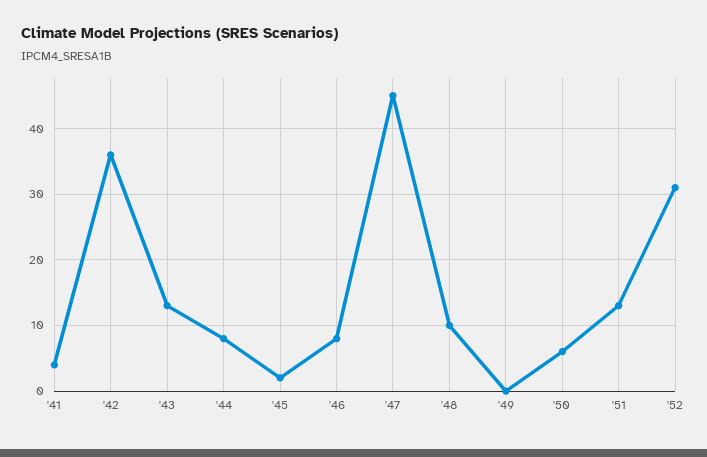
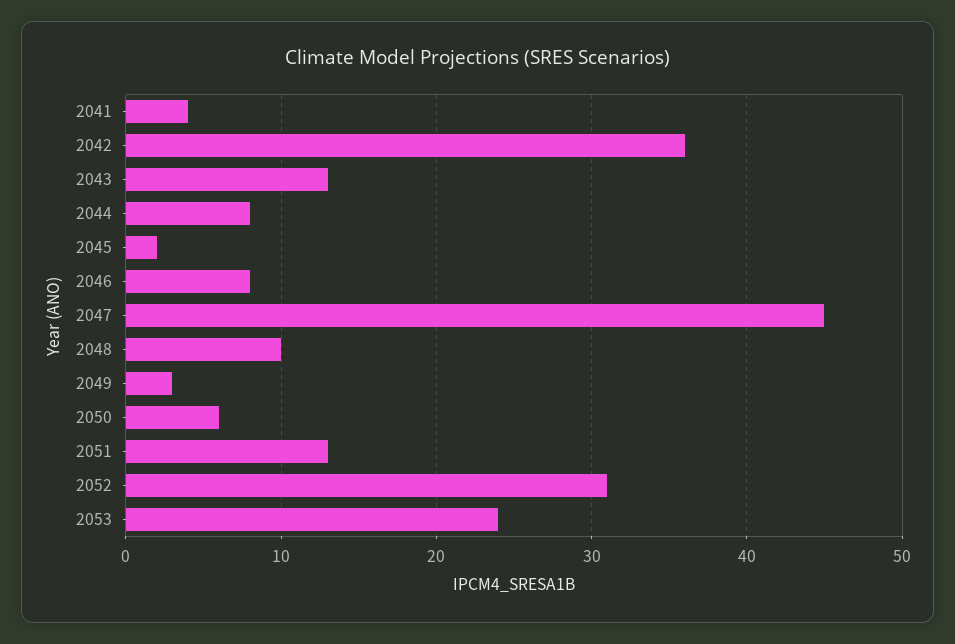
'49: 0 -> 3
2053: none -> 24

